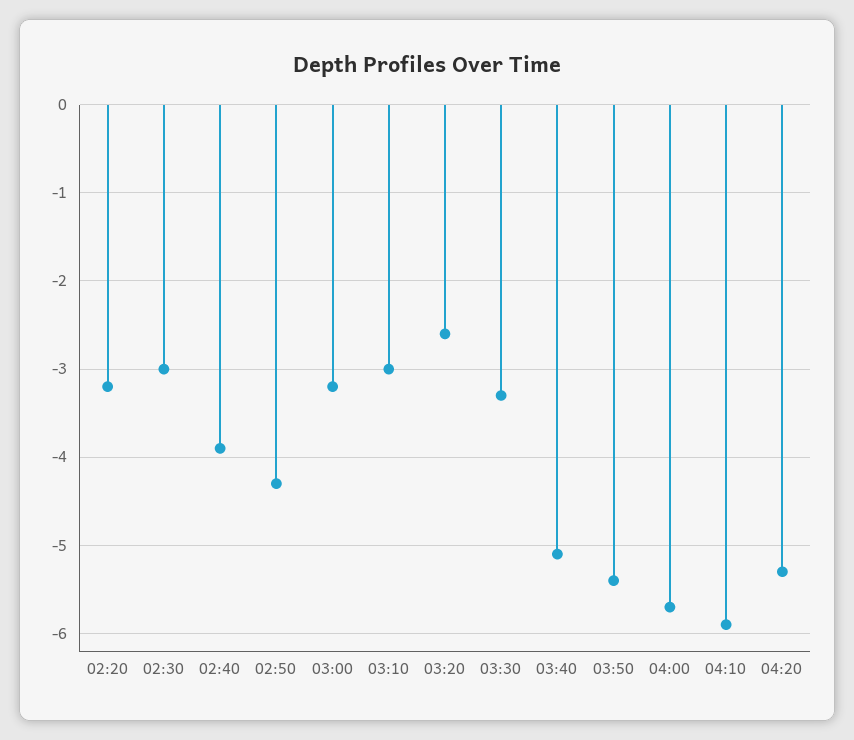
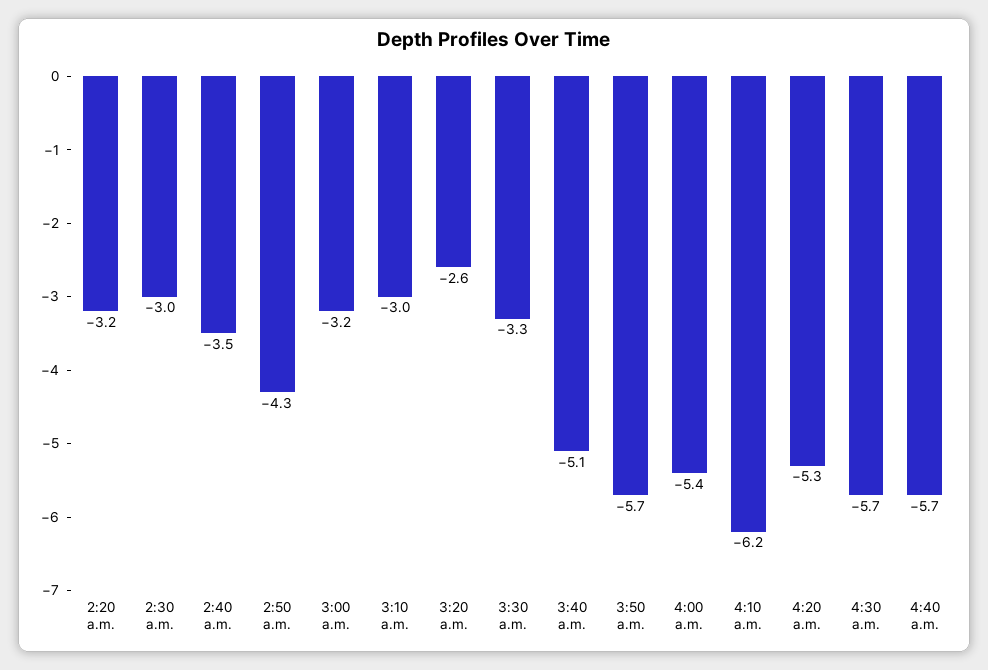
02:40: -3.9 -> -3.5
03:50: -5.4 -> -5.7
04:00: -5.7 -> -5.4
04:10: -5.9 -> -6.2
4:30 a.m.: none -> -5.7
4:40 a.m.: none -> -5.7

